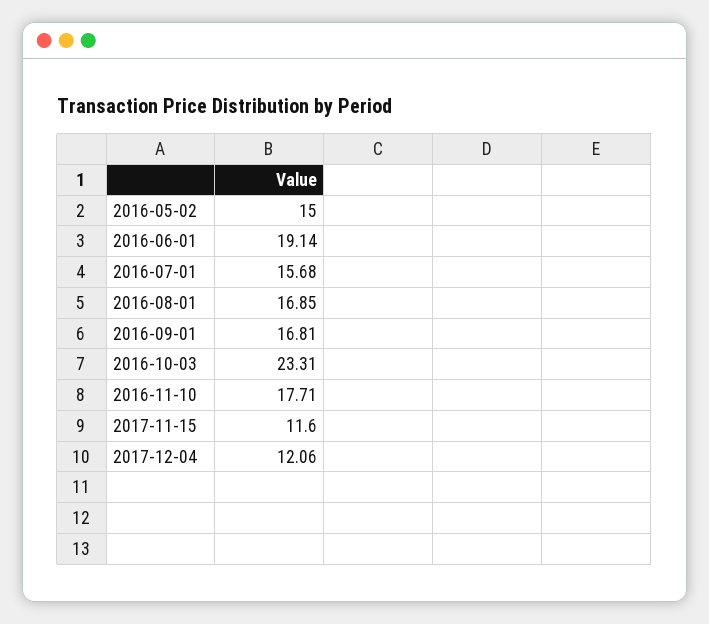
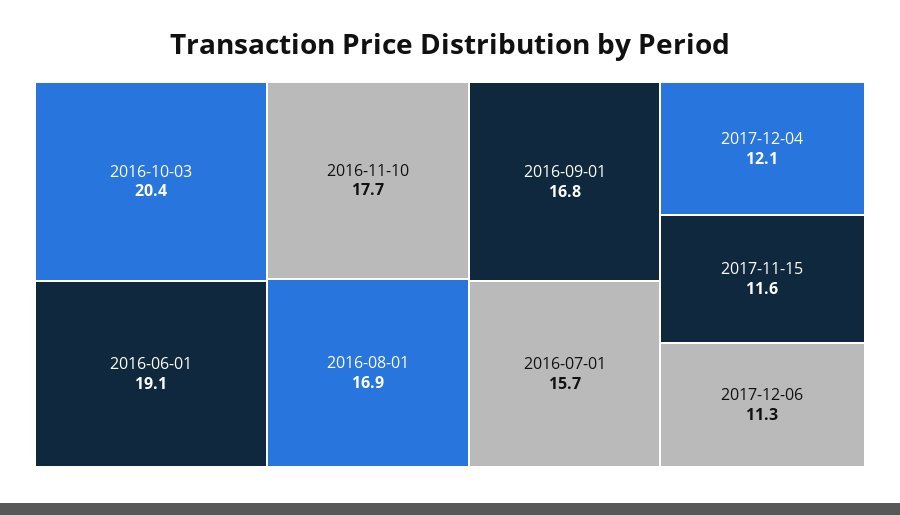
2016-05-02: 15 -> none
2016-10-03: 23.31 -> 20.4
2017-12-06: none -> 11.3

